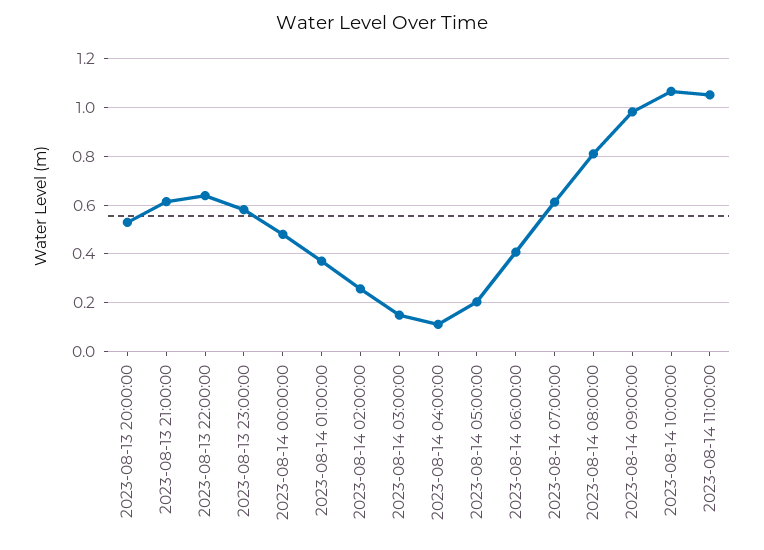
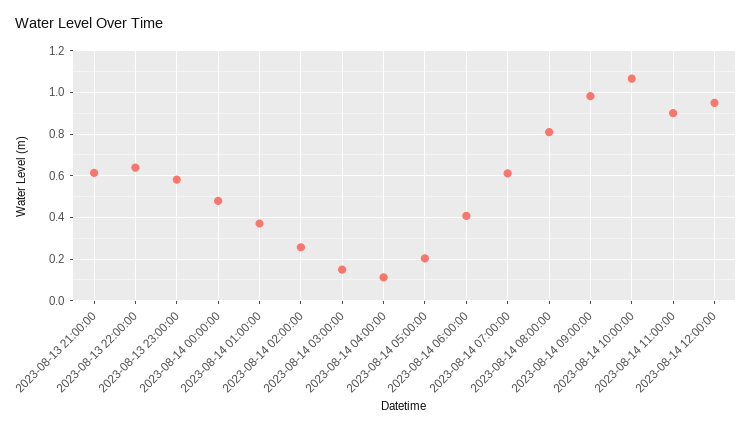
2023-08-13 20:00:00: 0.525 -> none
2023-08-14 11:00:00: 1.05 -> 0.9
2023-08-14 12:00:00: none -> 0.95

